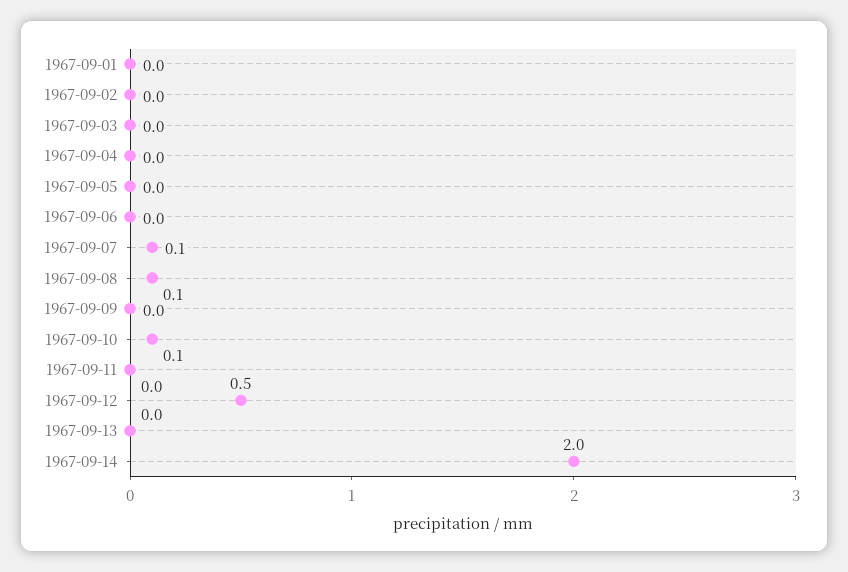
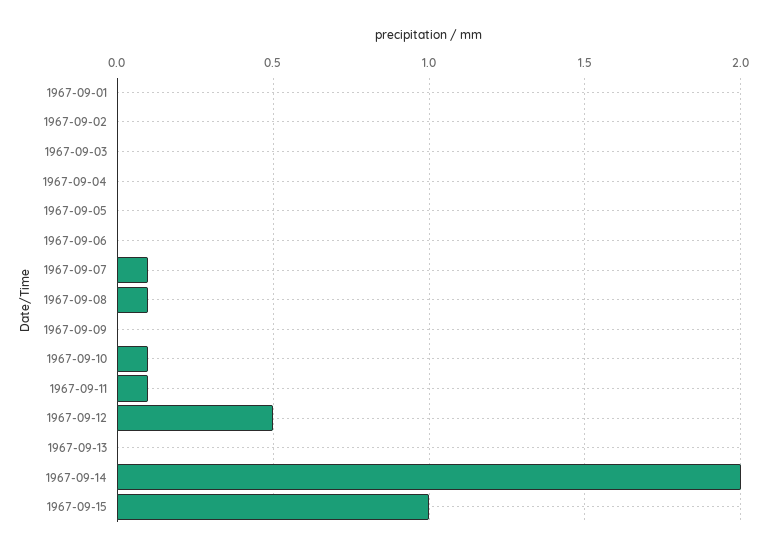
1967-09-11: 0 -> 0.1
1967-09-15: none -> 1

